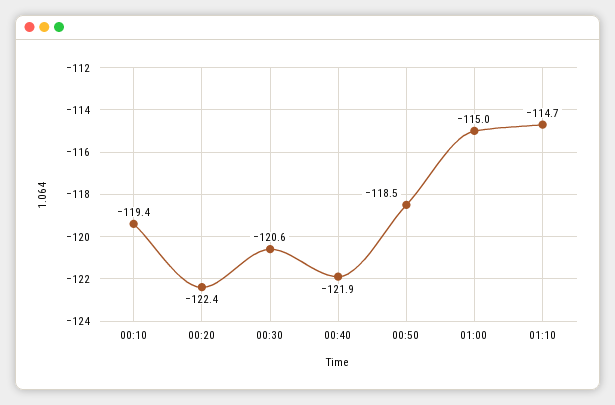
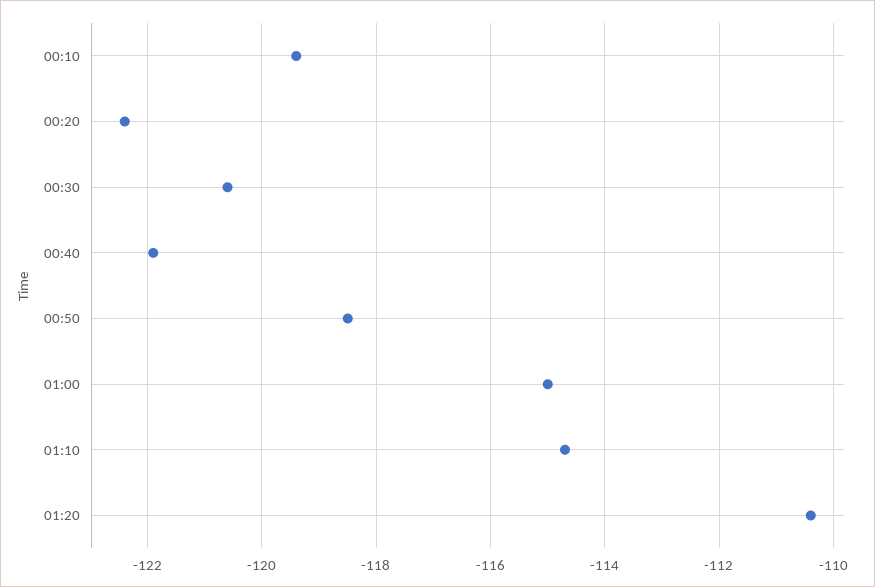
01:20: none -> -110.5

